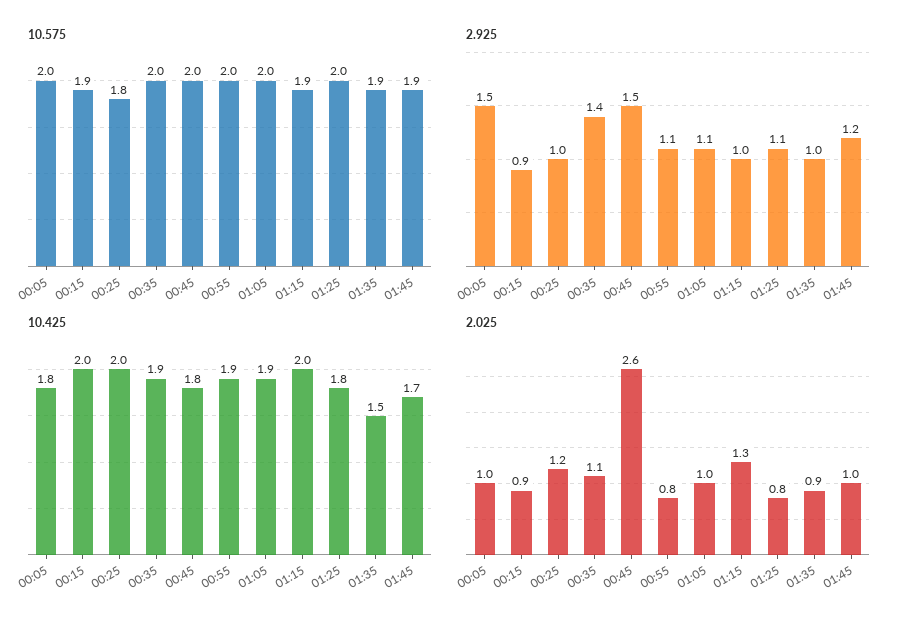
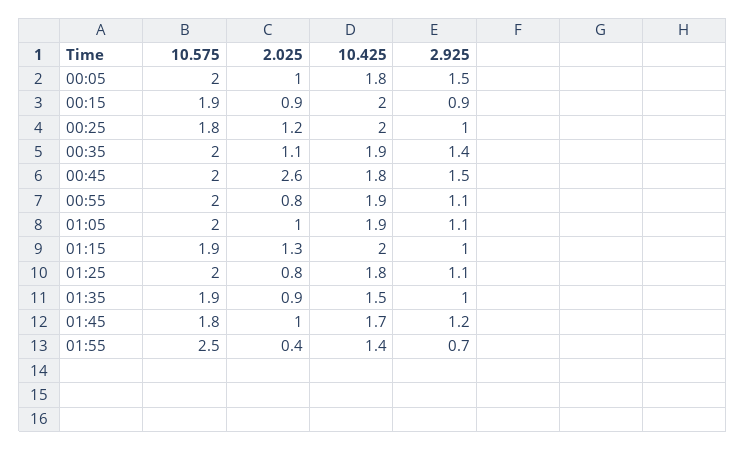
10.575, 01:45: 1.9 -> 1.8
10.575, 01:55: none -> 2.5
2.025, 01:55: none -> 0.4
10.425, 01:55: none -> 1.4
2.925, 01:55: none -> 0.7

